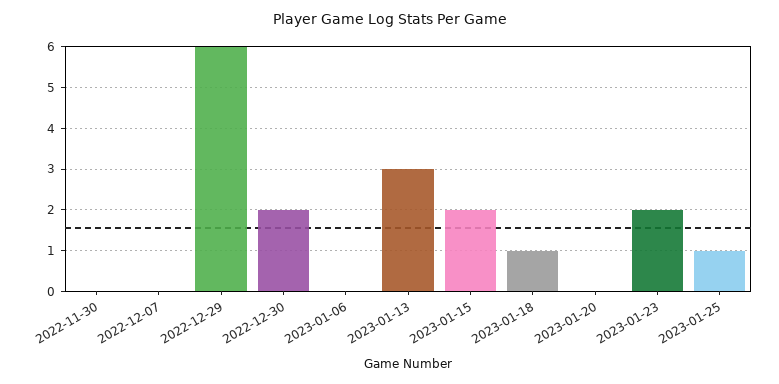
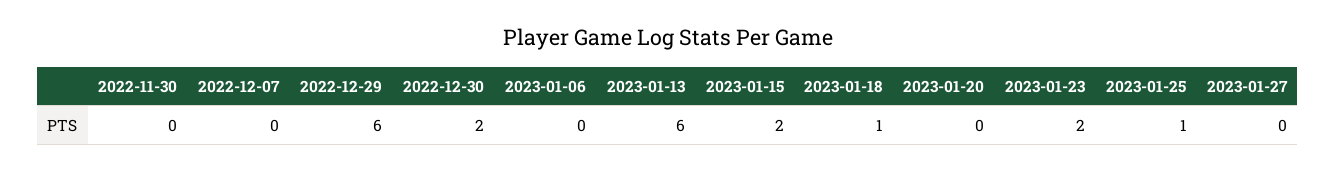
2023-01-13: 3 -> 6
2023-01-27: none -> 0

